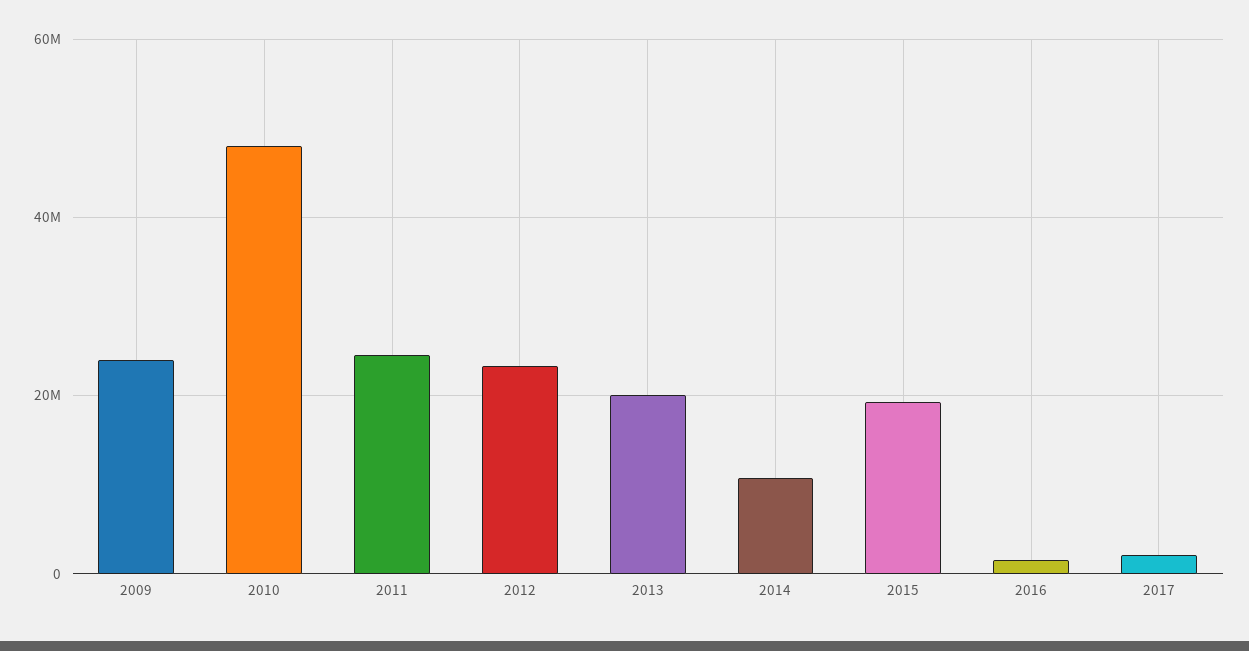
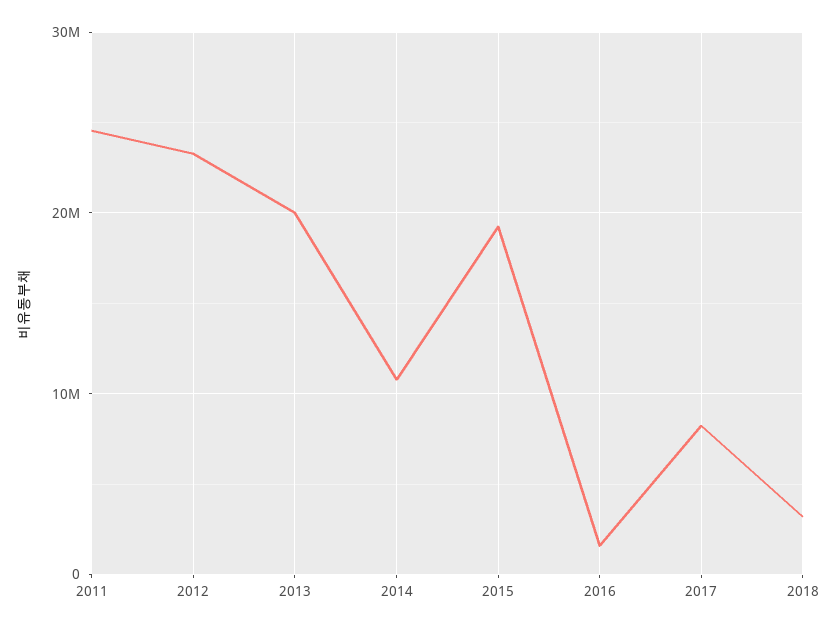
2009: 24000000 -> none
2010: 48000000 -> none
2017: 2000000 -> 8000000
2018: none -> 3000000

